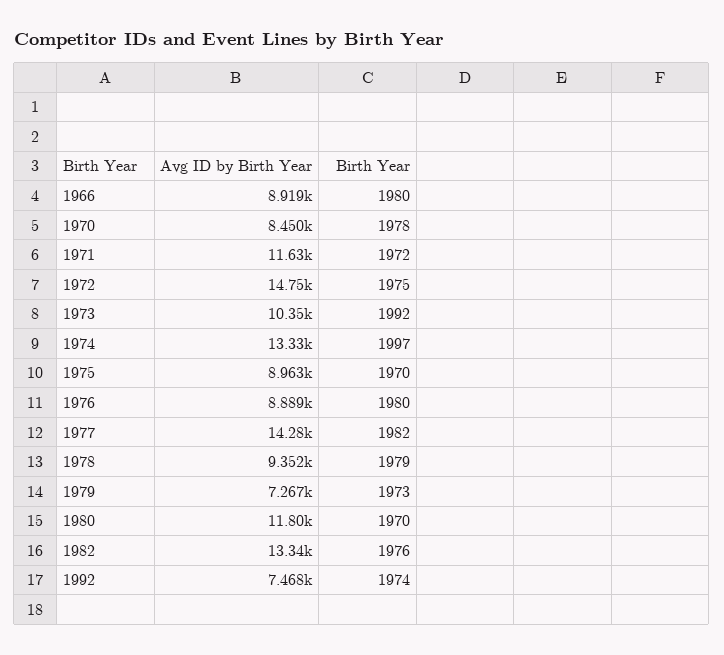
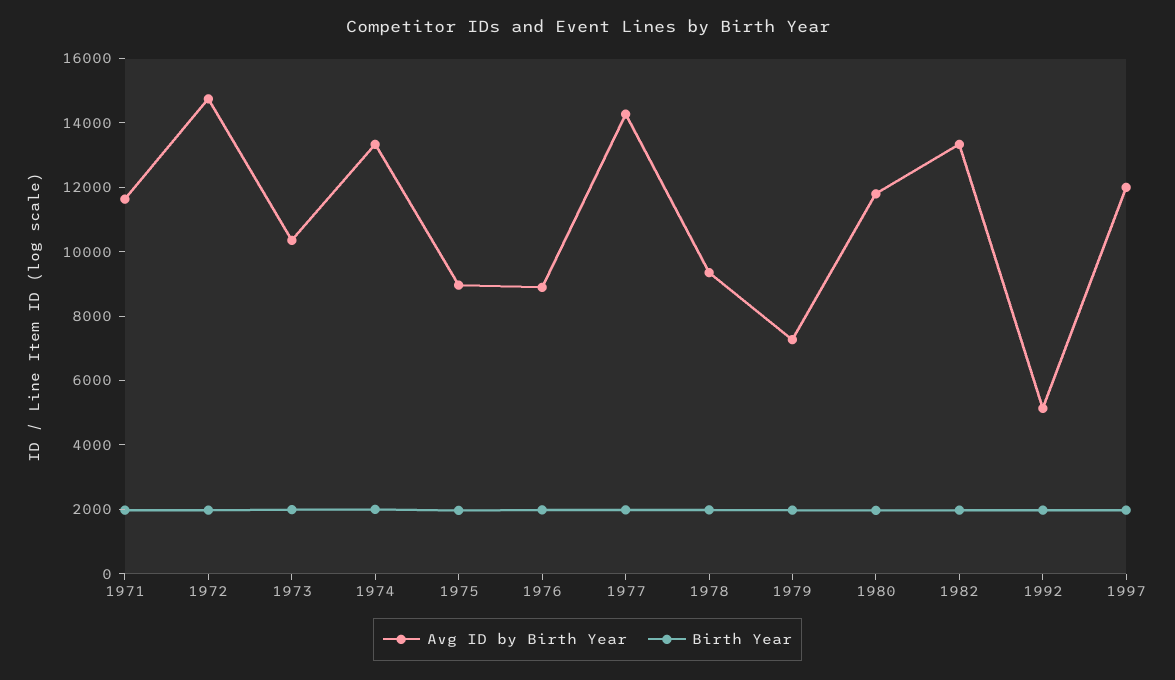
Avg ID by Birth Year, 1966: 8919 -> none
Birth Year, 1966: 1980 -> none
Avg ID by Birth Year, 1970: 8450 -> none
Birth Year, 1970: 1978 -> none
Avg ID by Birth Year, 1992: 7468 -> 5000
Avg ID by Birth Year, 1997: none -> 12000
Birth Year, 1997: none -> 2000

